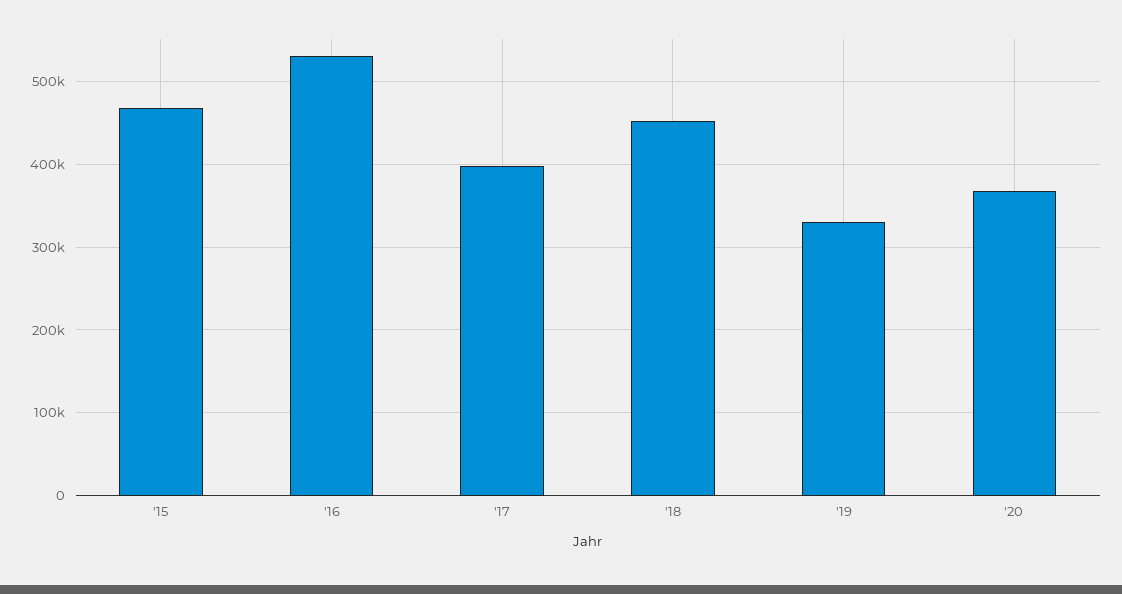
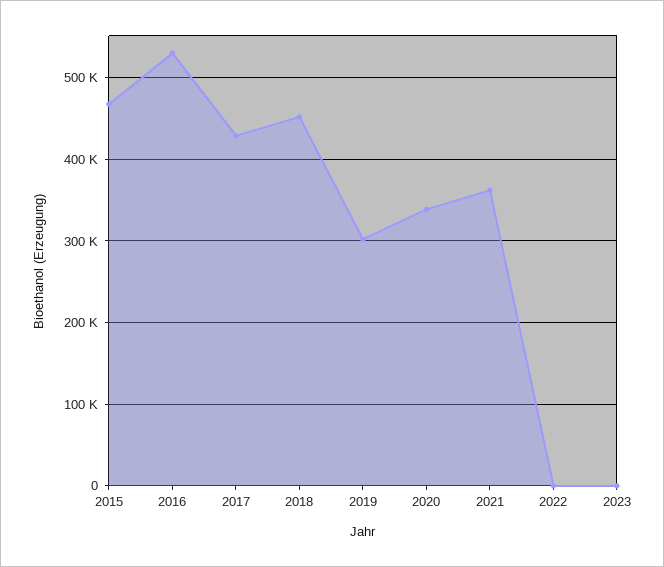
'17: 400000 -> 430000
'19: 330000 -> 300000
'20: 370000 -> 340000
2021: none -> 360000
2022: none -> 0
2023: none -> 0

